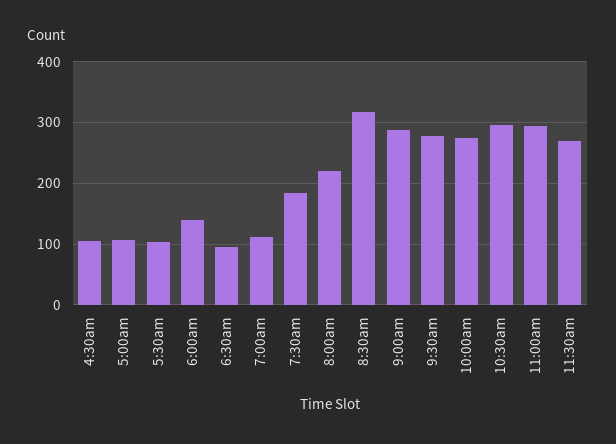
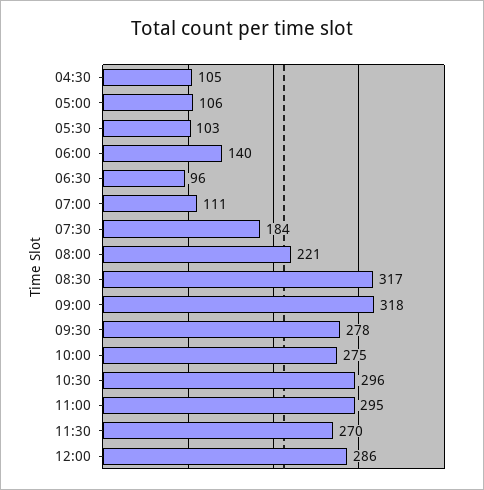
9:00am: 290 -> 318
12:00: none -> 286

